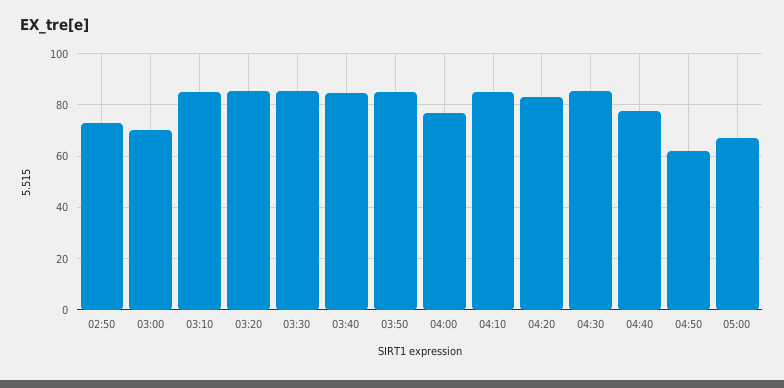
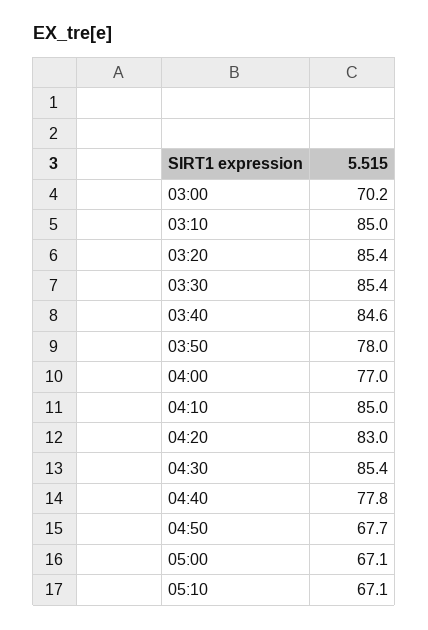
02:50: 72.5 -> none
03:50: 85 -> 78
04:50: 62.5 -> 67.7
05:10: none -> 67.1

